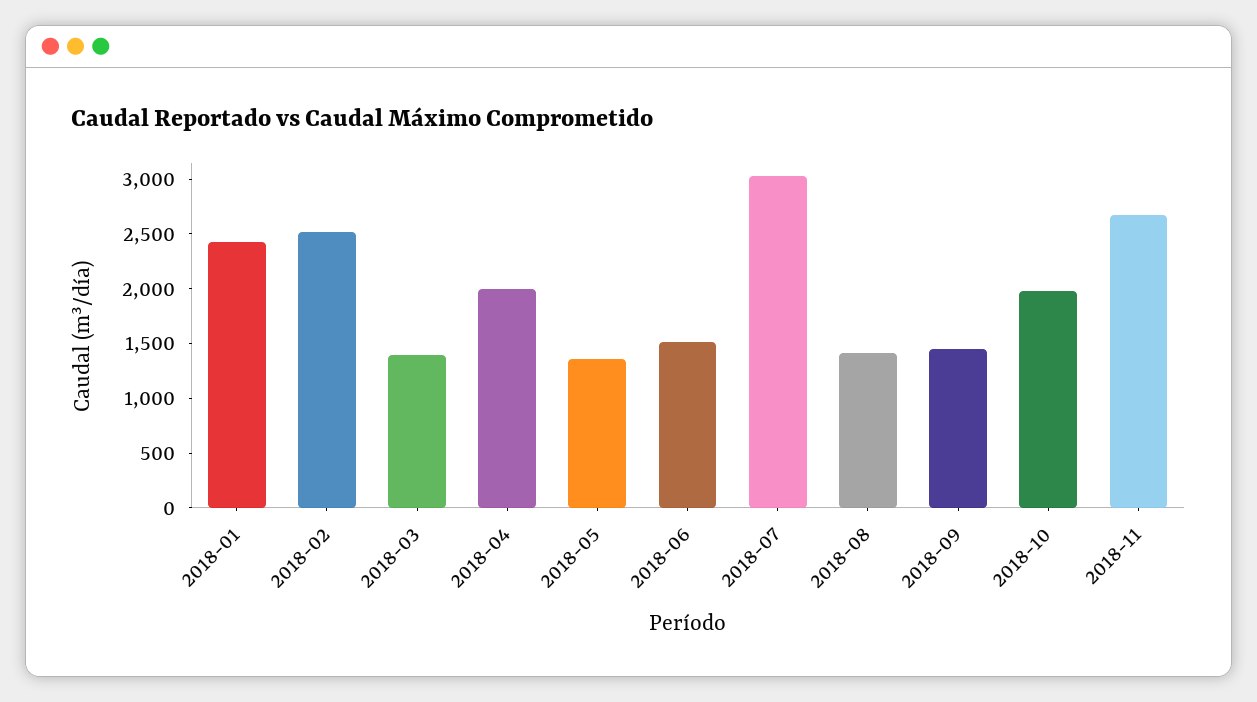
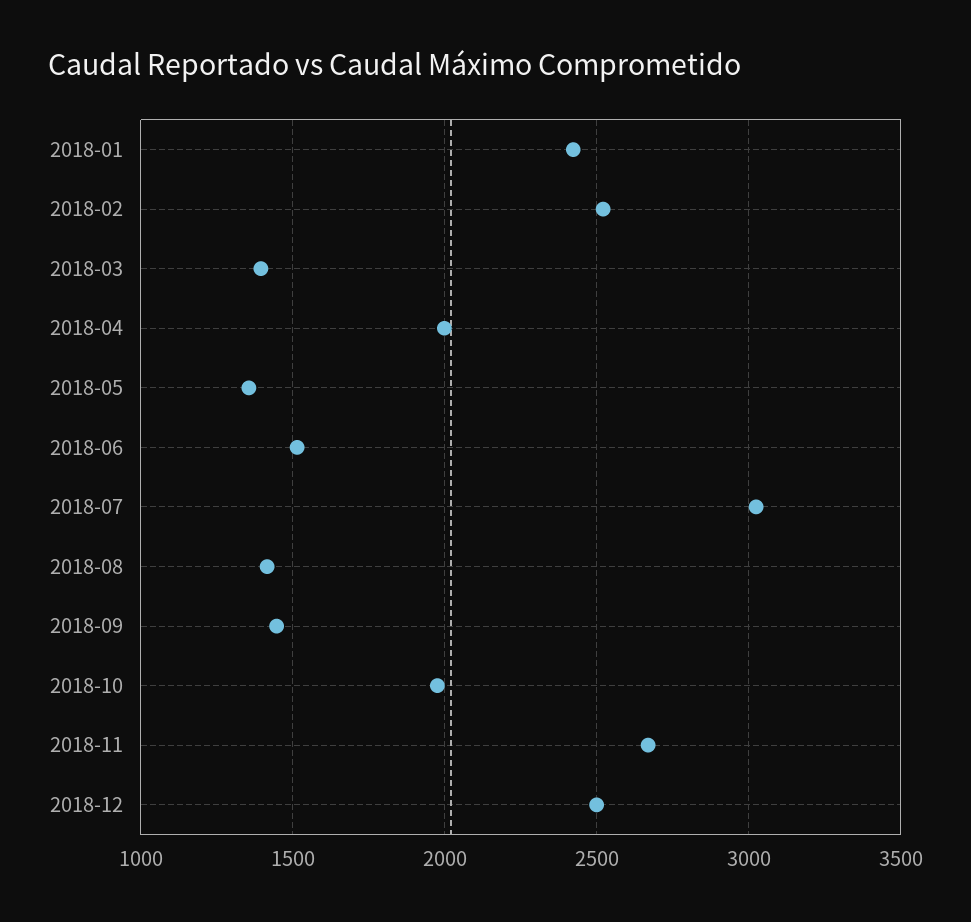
2018-12: none -> 2500

